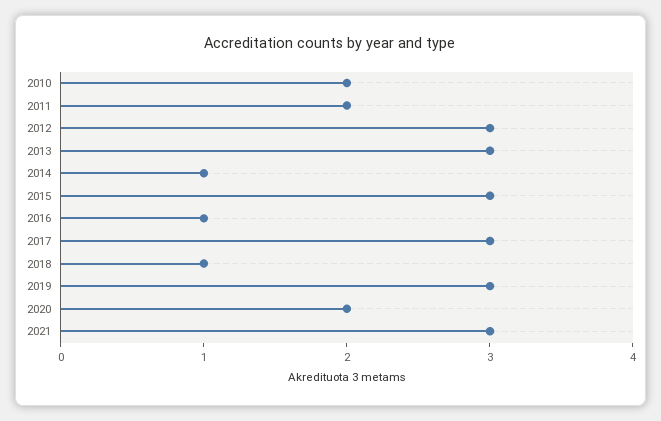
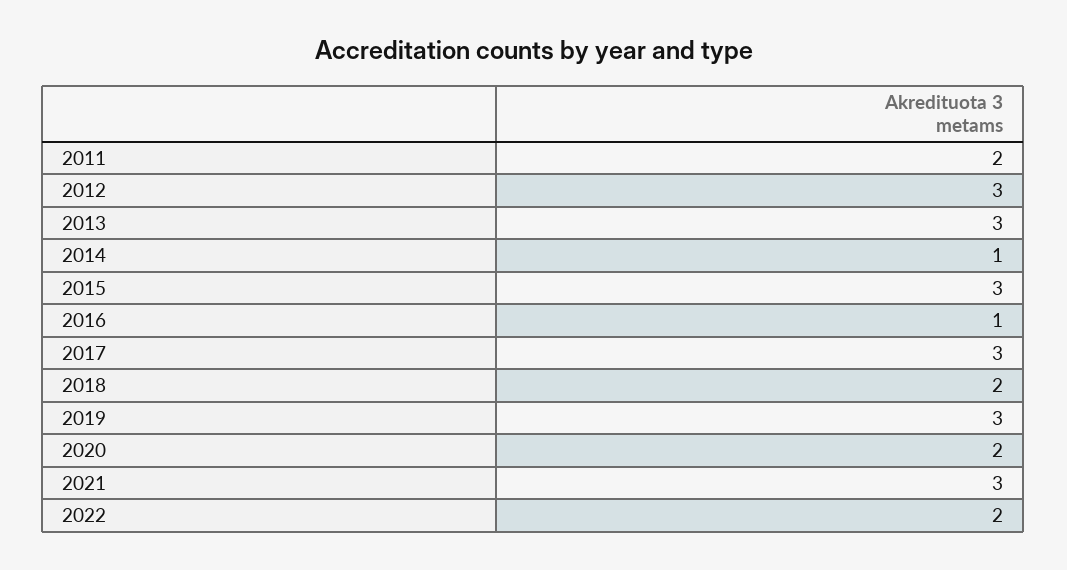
2010: 2 -> none
2018: 1 -> 2
2022: none -> 2

